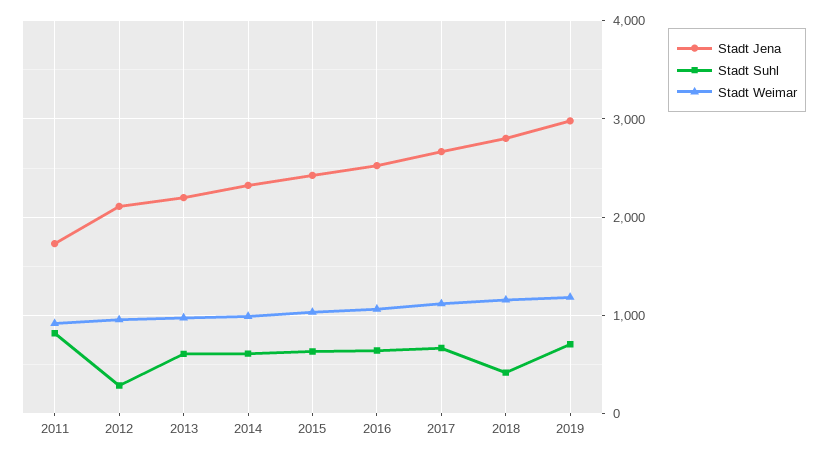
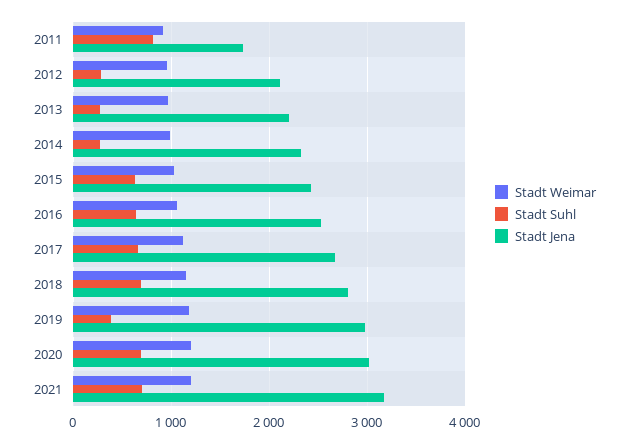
Stadt Suhl, 2013: 600 -> 300
Stadt Suhl, 2014: 600 -> 300
Stadt Suhl, 2018: 400 -> 700
Stadt Suhl, 2019: 700 -> 400
Stadt Weimar, 2020: none -> 1200
Stadt Suhl, 2020: none -> 700
Stadt Jena, 2020: none -> 3000
Stadt Weimar, 2021: none -> 1200
Stadt Suhl, 2021: none -> 700
Stadt Jena, 2021: none -> 3200

